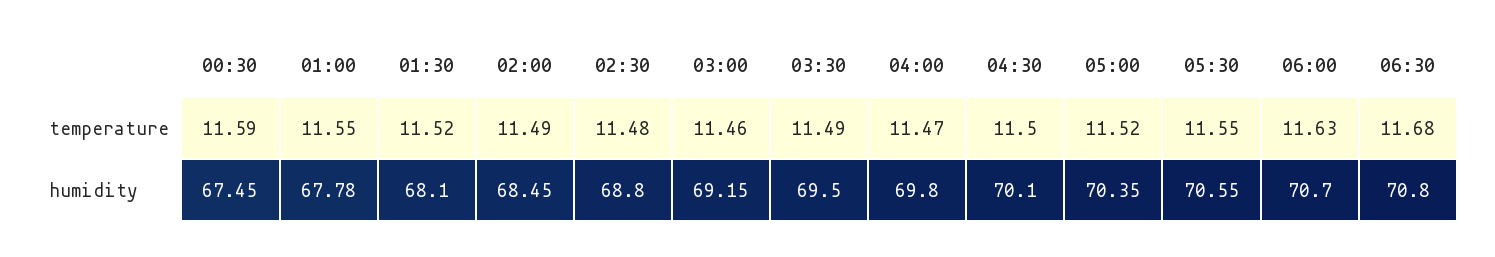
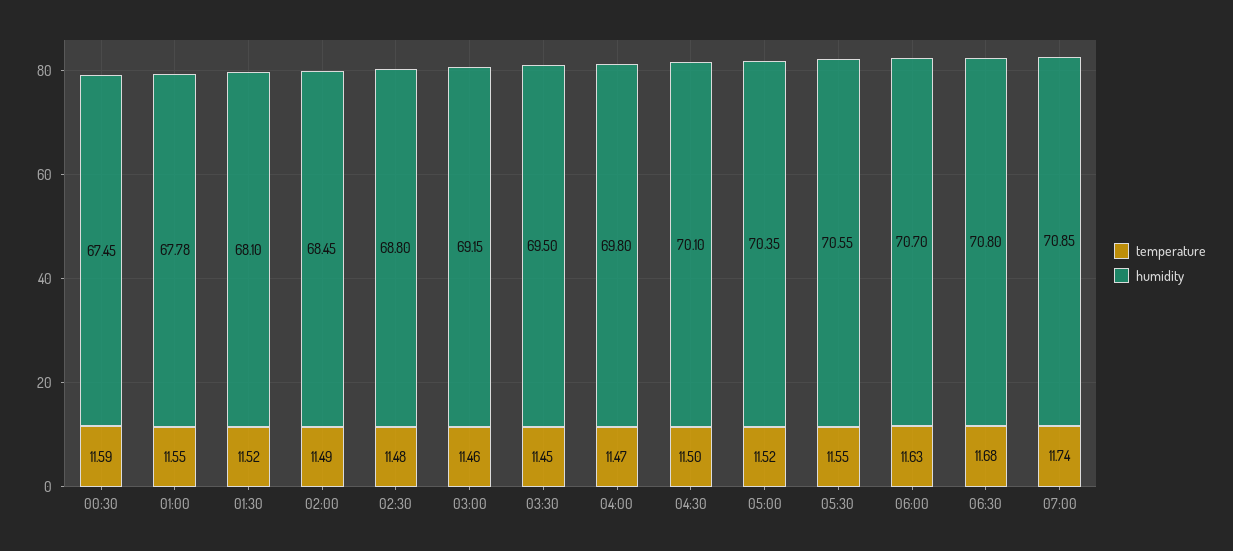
temperature, 03:30: 11.49 -> 11.45
temperature, 07:00: none -> 11.74
humidity, 07:00: none -> 70.85

